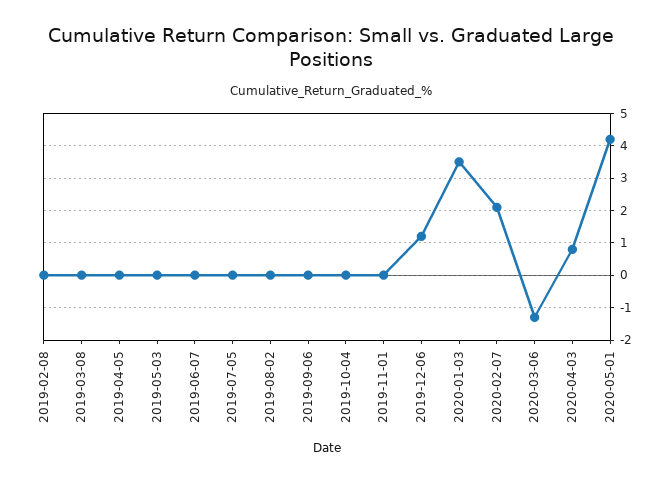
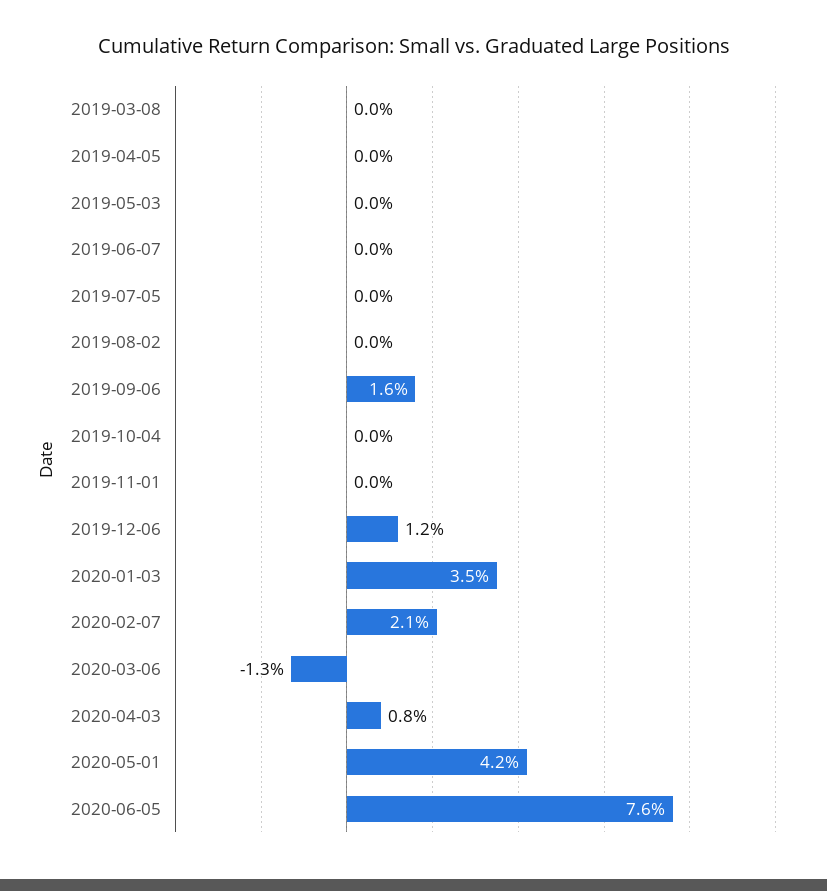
2019-02-08: 0 -> none
2019-09-06: 0 -> 1.6
2020-06-05: none -> 7.6

